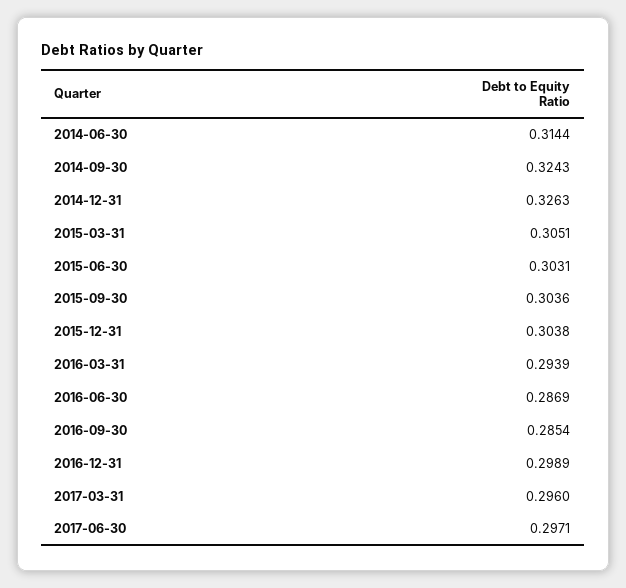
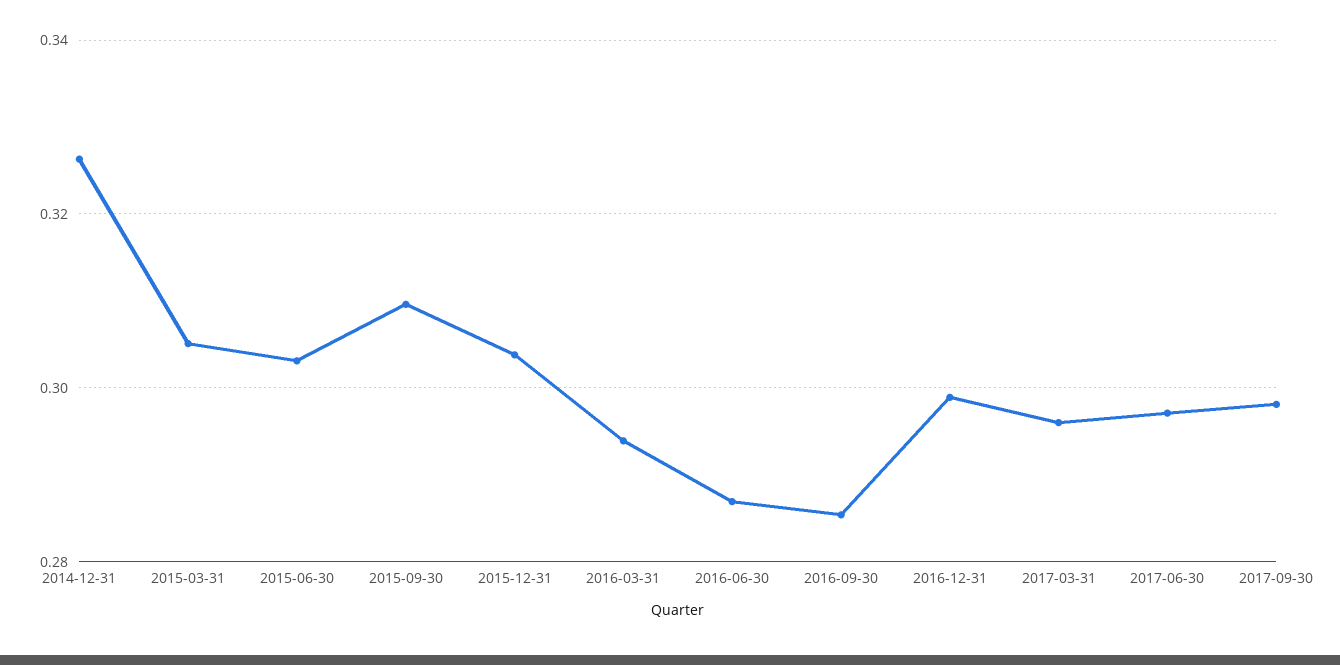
2014-06-30: 0.3144 -> none
2014-09-30: 0.3243 -> none
2015-09-30: 0.3036 -> 0.31
2017-09-30: none -> 0.298

